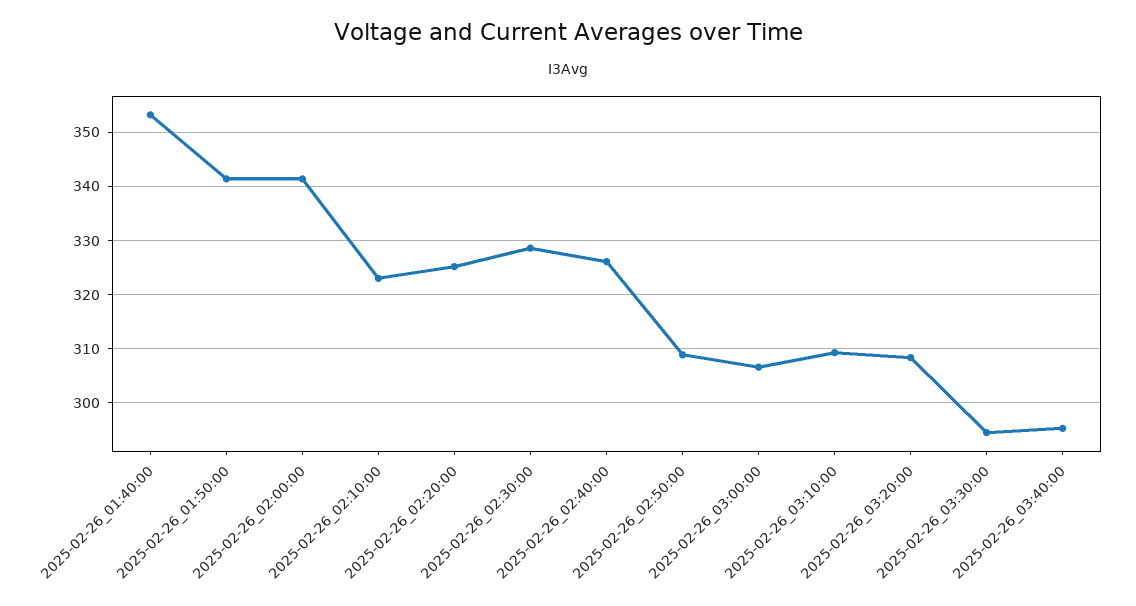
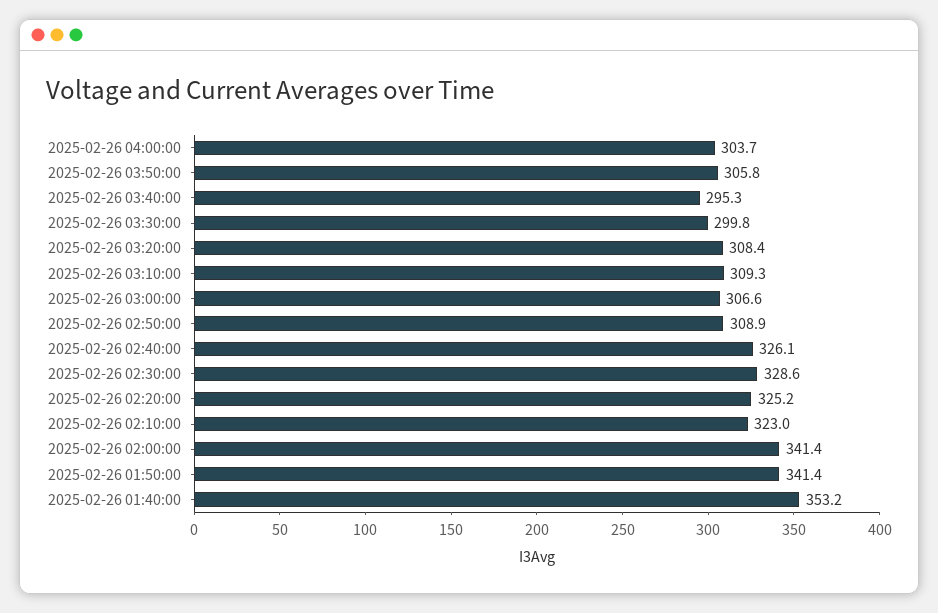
2025-02-26_03:30:00: 294 -> 299.8
2025-02-26 04:00:00: none -> 303.7
2025-02-26 03:50:00: none -> 305.8

